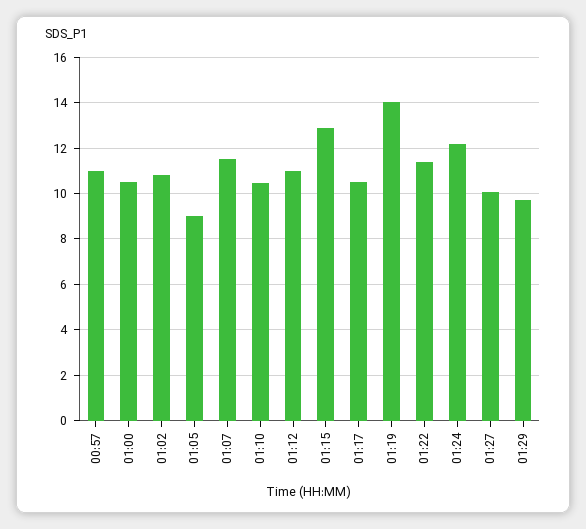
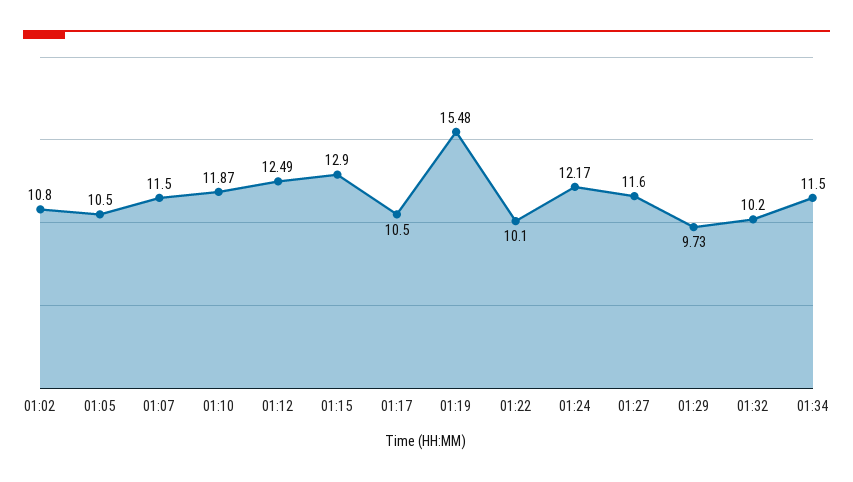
00:57: 11 -> none
01:00: 10.5 -> none
01:05: 9 -> 10.5
01:10: 10.5 -> 11.87
01:12: 11 -> 12.49
01:19: 14 -> 15.48
01:22: 11.5 -> 10.1
01:27: 10 -> 11.6
01:32: none -> 10.2
01:34: none -> 11.5

